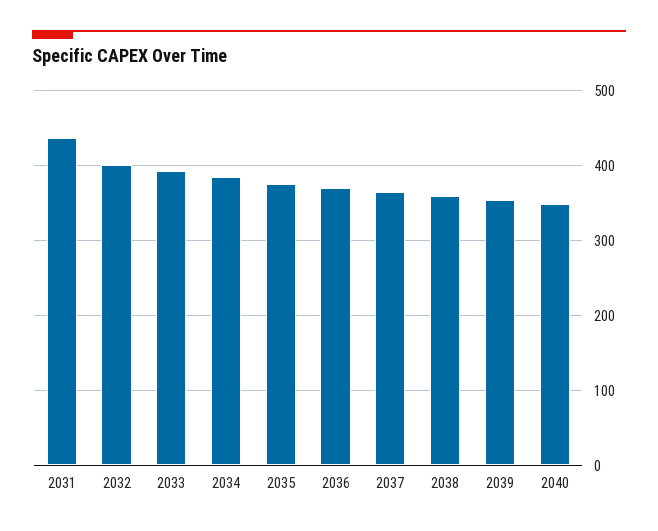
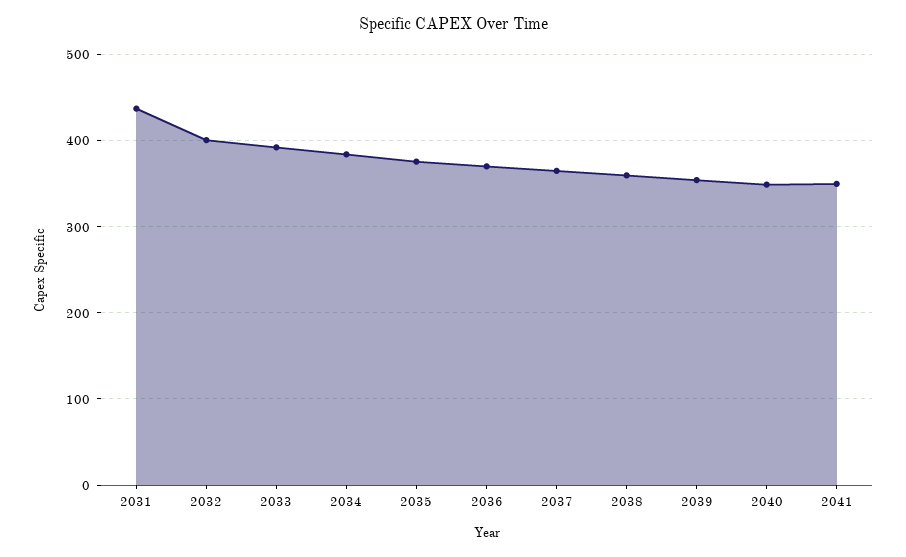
2041: none -> 350

